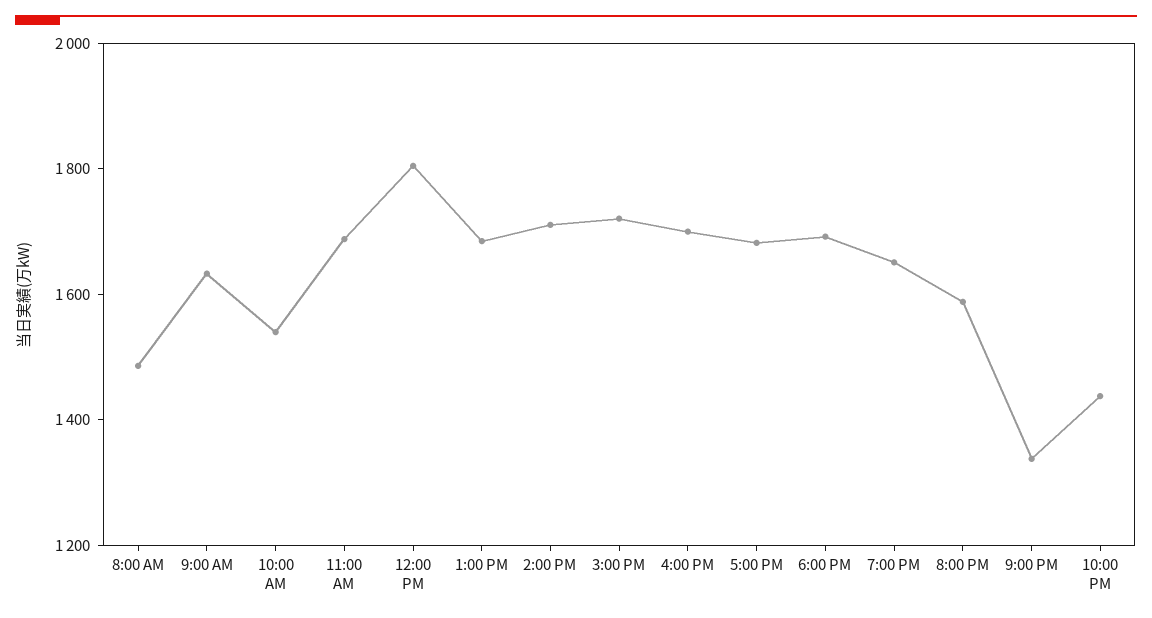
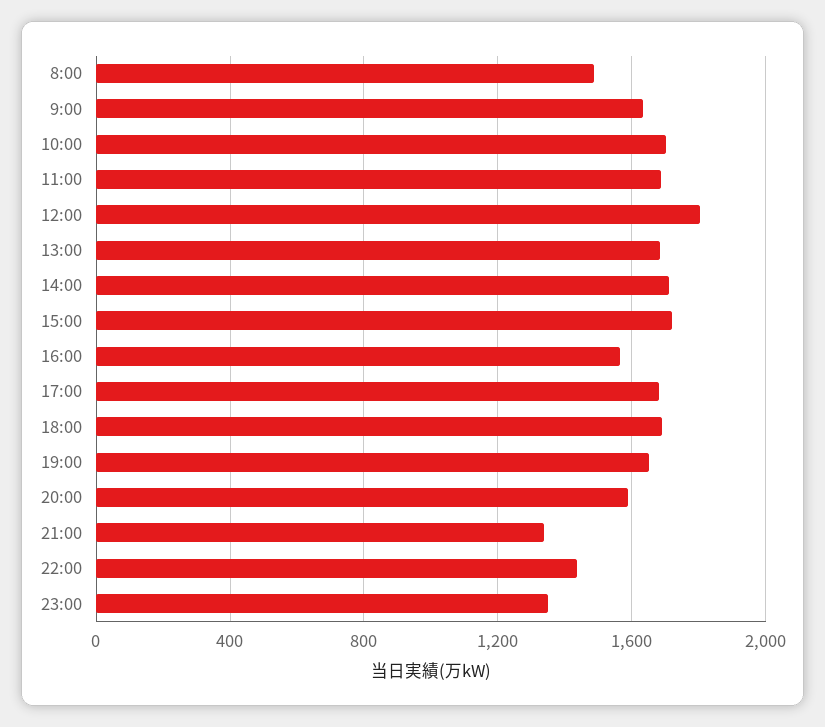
10:00 AM: 1550 -> 1700
4:00 PM: 1700 -> 1550
23:00: none -> 1350

